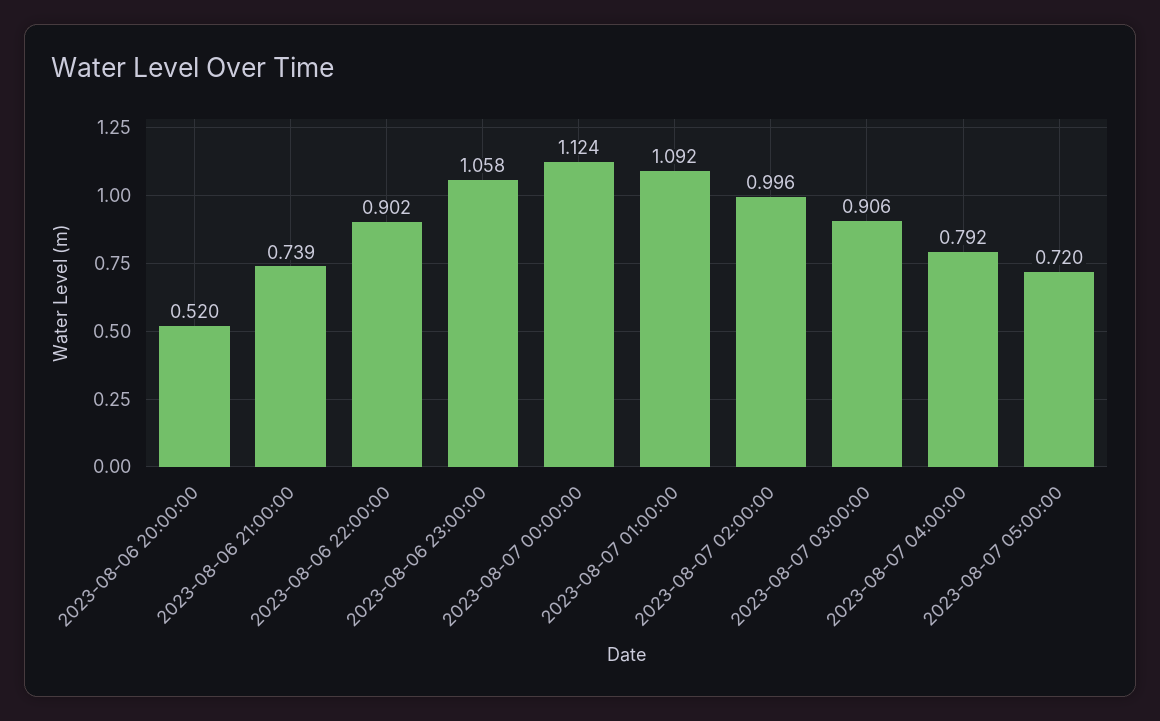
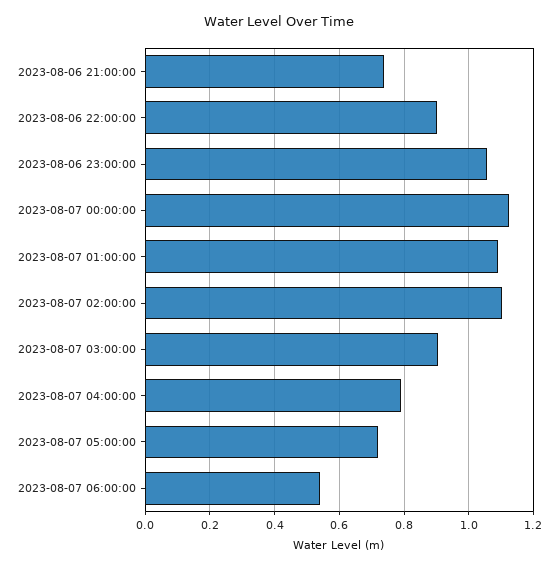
2023-08-06 20:00:00: 0.52 -> none
2023-08-07 02:00:00: 0.996 -> 1.1
2023-08-07 06:00:00: none -> 0.54

